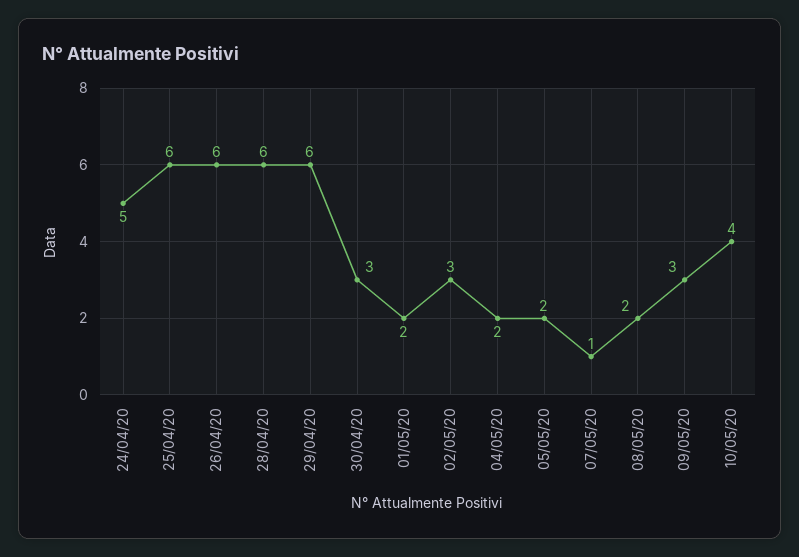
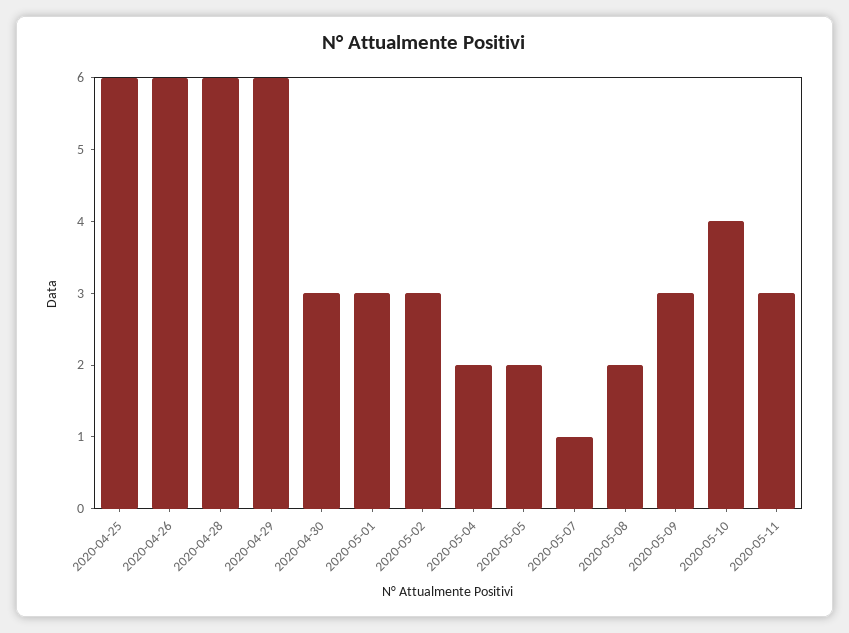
24/04/20: 5 -> none
01/05/20: 2 -> 3
2020-05-11: none -> 3

